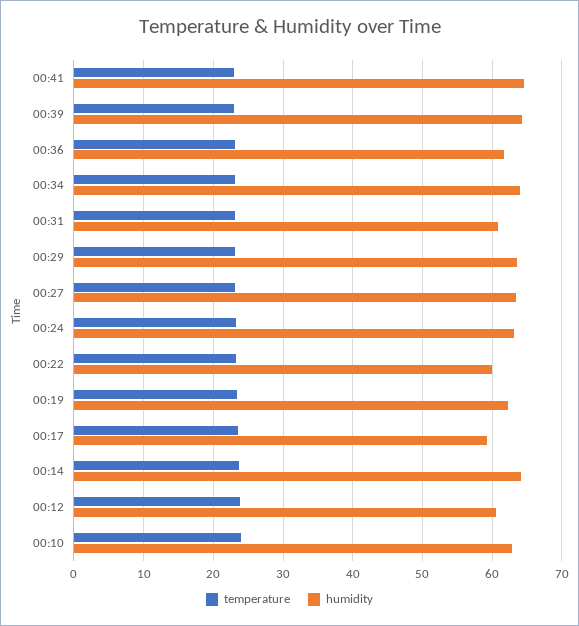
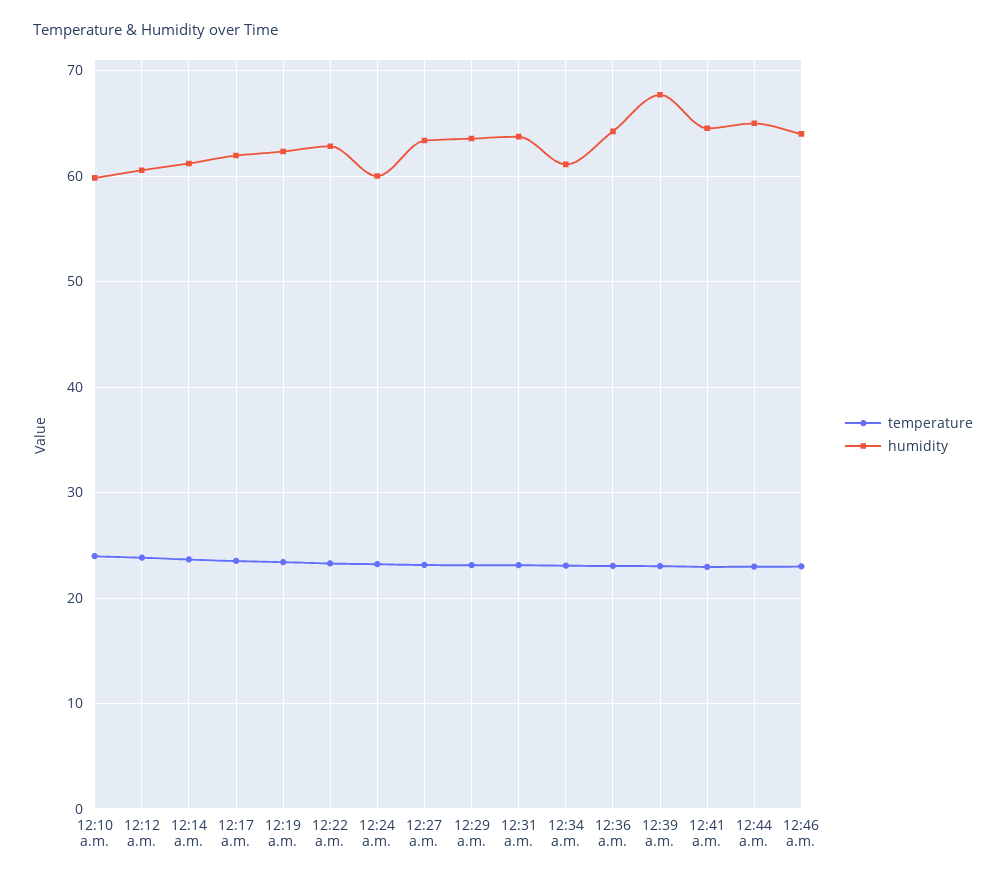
humidity, 00:39: 64 -> 68
humidity, 00:36: 62 -> 64
humidity, 00:34: 64 -> 61
humidity, 00:31: 61 -> 64
humidity, 00:24: 63 -> 60
humidity, 00:22: 60 -> 63
humidity, 00:17: 59 -> 62
humidity, 00:14: 64 -> 61
humidity, 00:10: 63 -> 60
temperature, 12:44 a.m.: none -> 23
humidity, 12:44 a.m.: none -> 65
temperature, 12:46 a.m.: none -> 23
humidity, 12:46 a.m.: none -> 64

